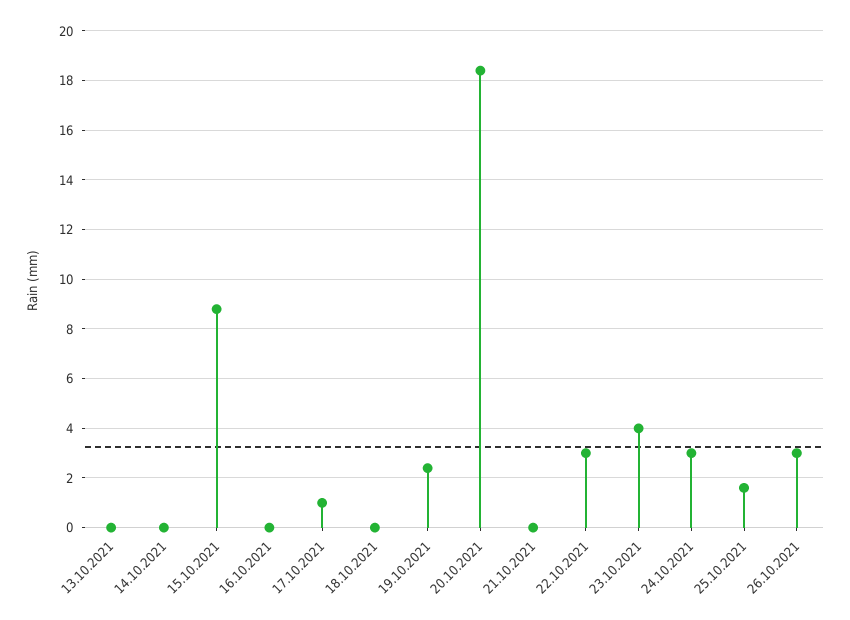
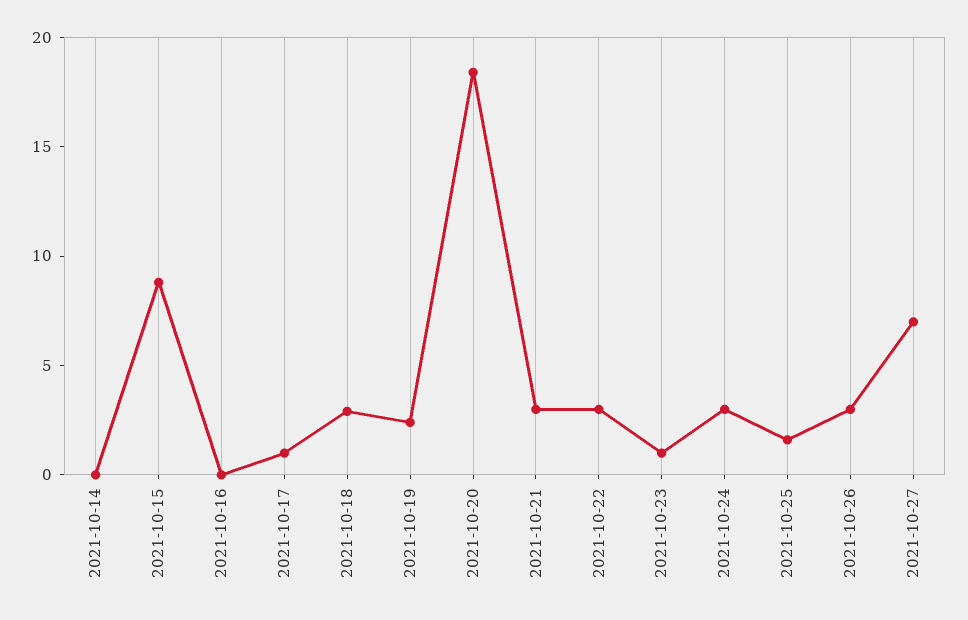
13.10.2021: 0 -> none
18.10.2021: 0 -> 3
21.10.2021: 0 -> 3
23.10.2021: 4 -> 1
2021-10-27: none -> 7

